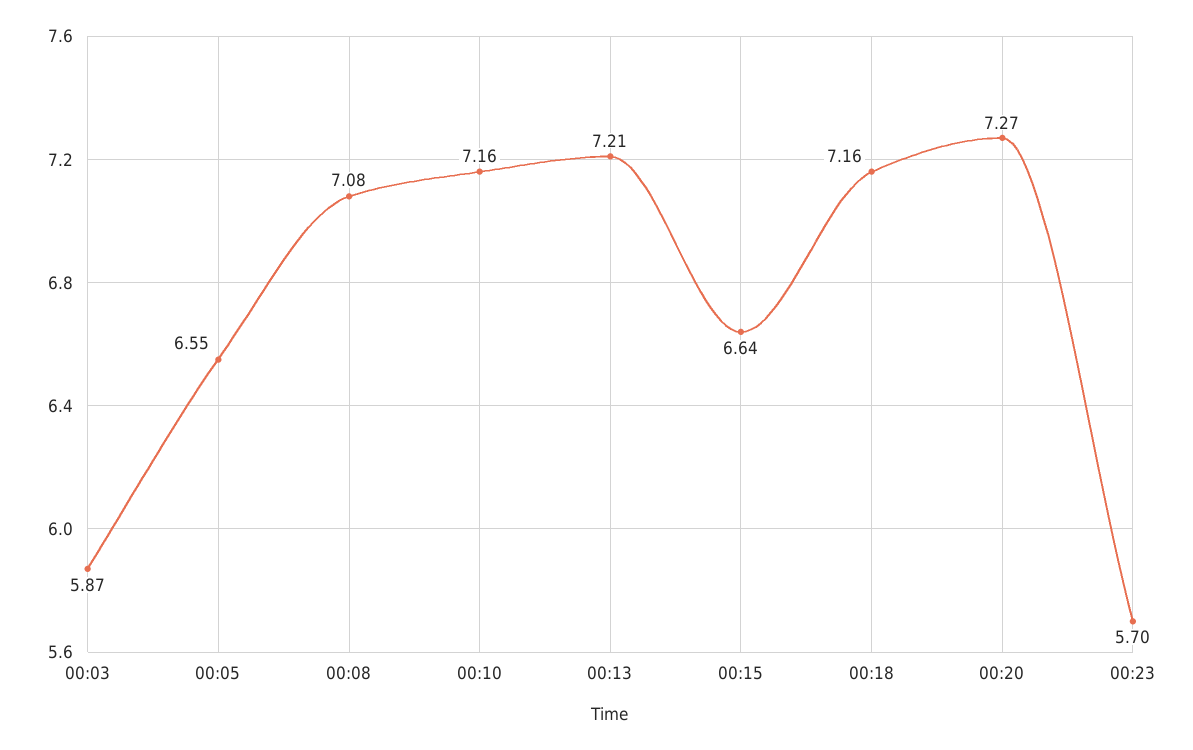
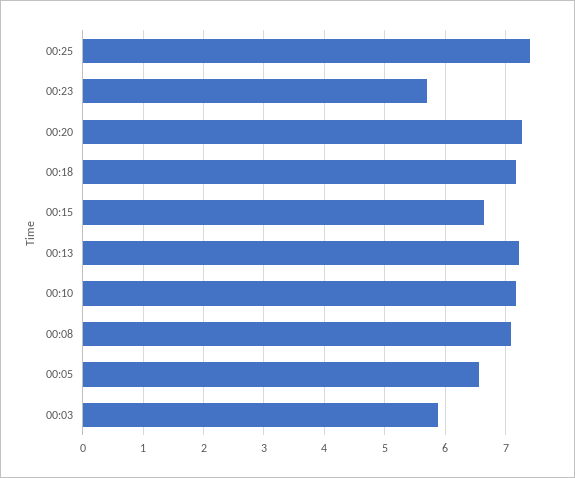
00:25: none -> 7.4

